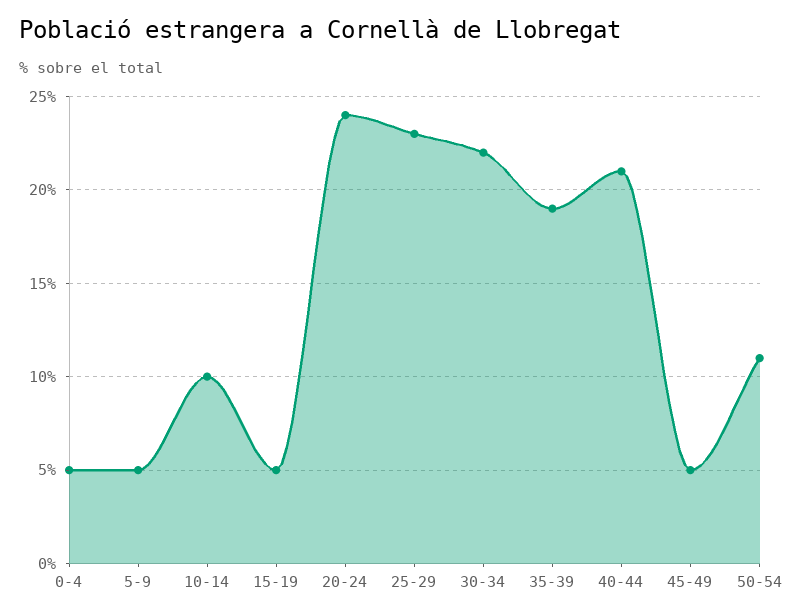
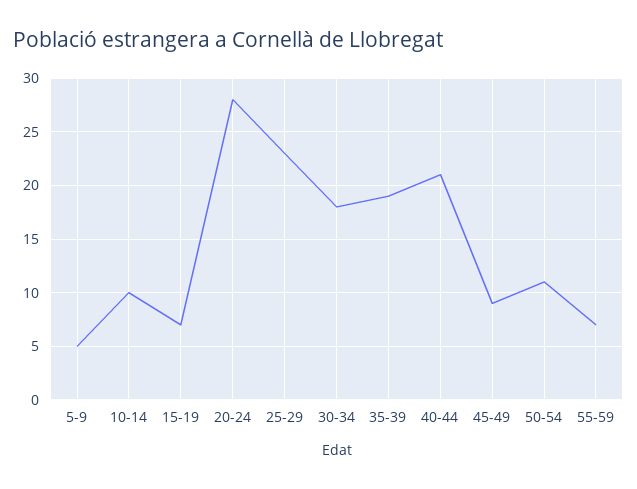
0-4: 5 -> none
15-19: 5 -> 7
20-24: 24 -> 28
30-34: 22 -> 18
45-49: 5 -> 9
55-59: none -> 7

